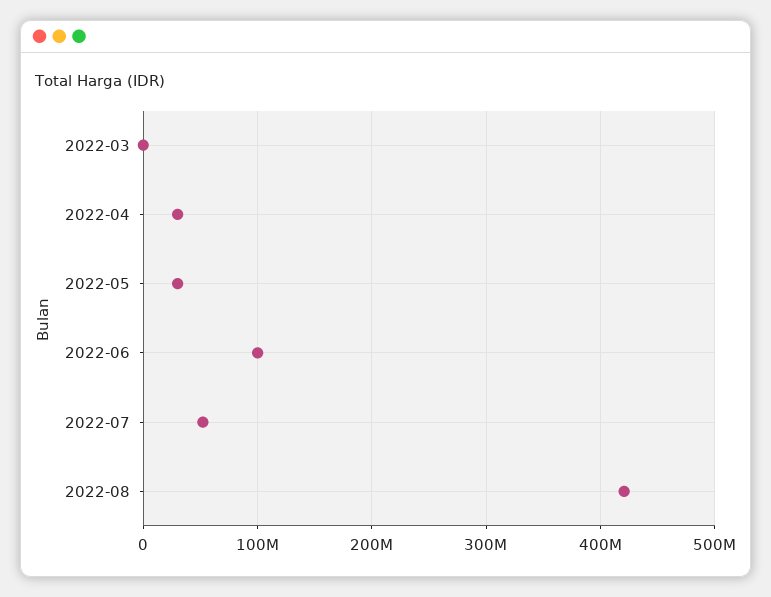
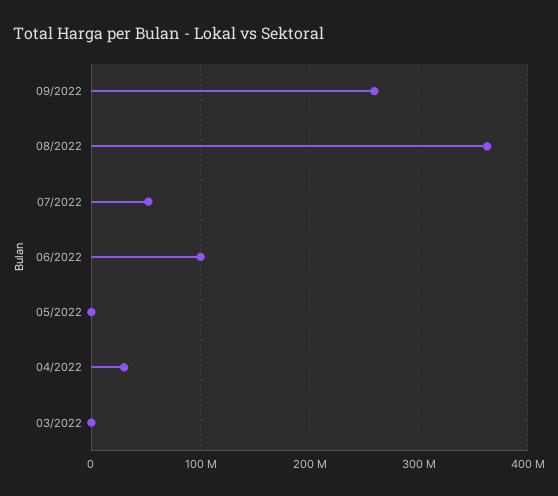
2022-05: 30000000 -> 0
2022-08: 420000000 -> 360000000
09/2022: none -> 260000000

